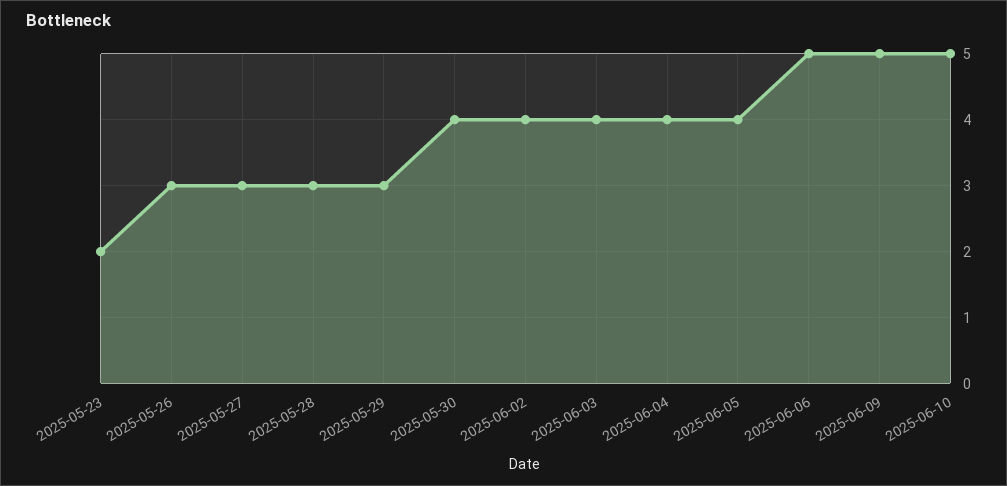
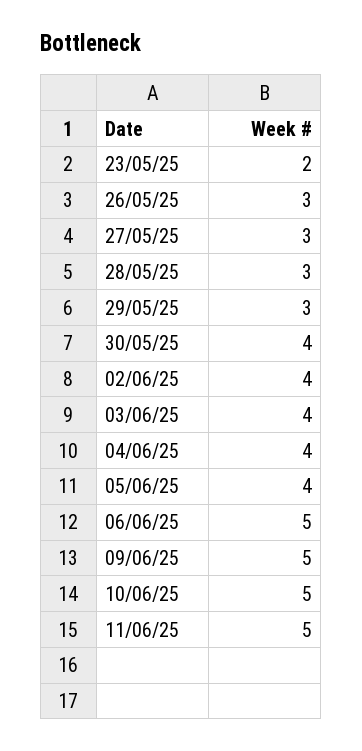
11/06/25: none -> 5

